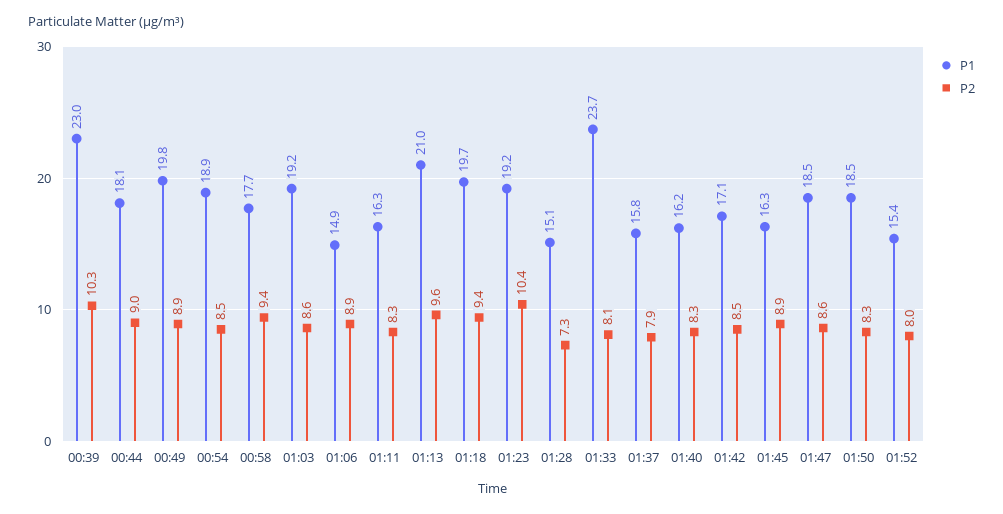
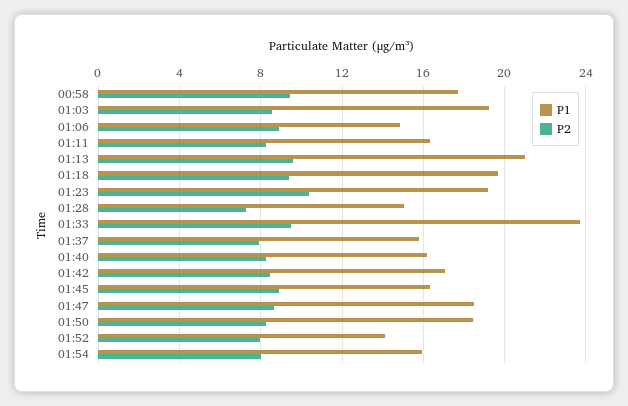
P1, 00:39: 23 -> none
P2, 00:39: 10.3 -> none
P1, 00:44: 18.1 -> none
P2, 00:44: 9 -> none
P1, 00:49: 19.8 -> none
P2, 00:49: 8.9 -> none
P1, 00:54: 18.9 -> none
P2, 00:54: 8.5 -> none
P2, 01:33: 8.1 -> 9.5
P1, 01:52: 15.4 -> 14
P1, 01:54: none -> 16
P2, 01:54: none -> 8

